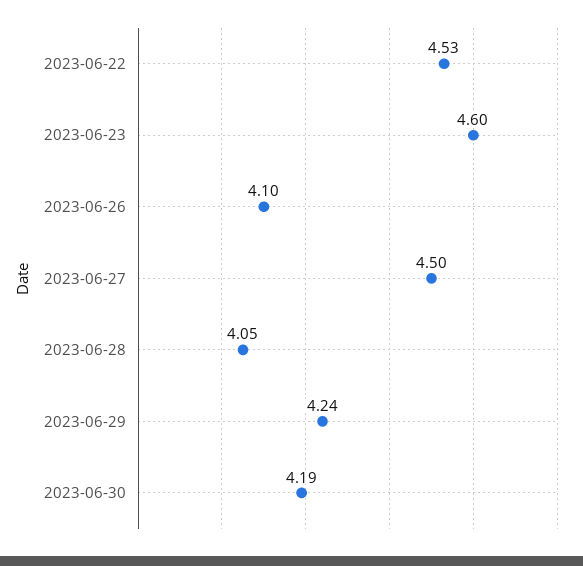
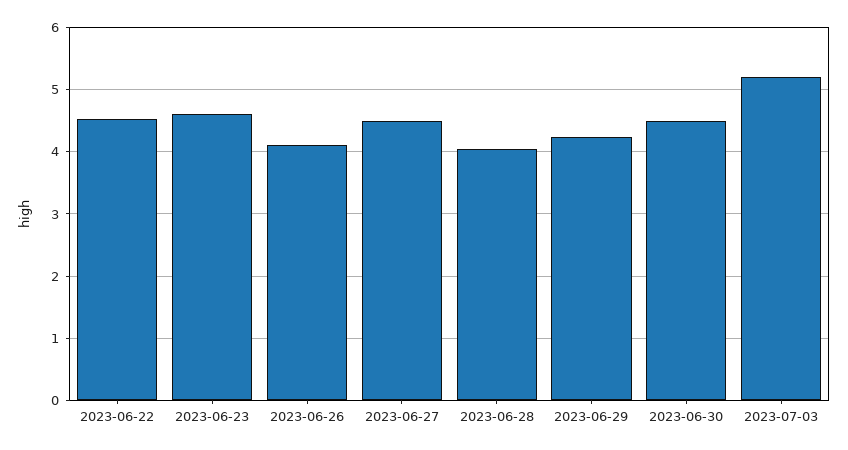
2023-06-30: 4.19 -> 4.5
2023-07-03: none -> 5.2

